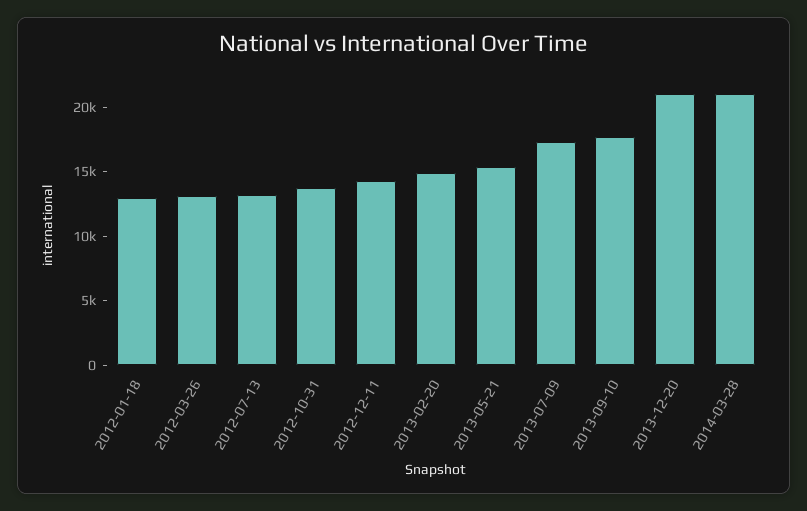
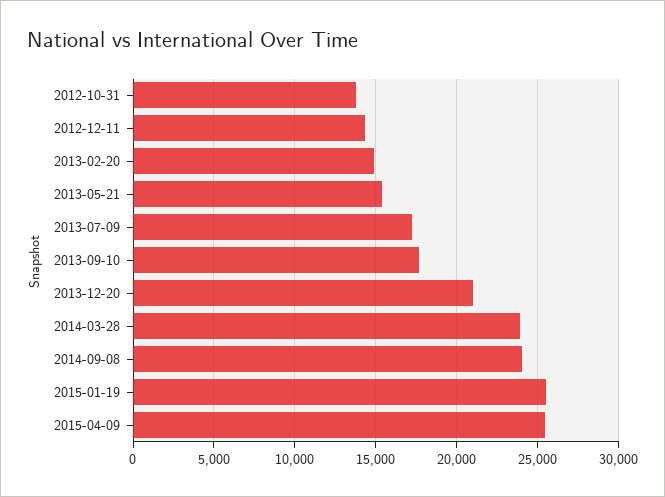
2012-01-18: 13000 -> none
2012-03-26: 13000 -> none
2012-07-13: 13000 -> none
2014-03-28: 21000 -> 24000
2014-09-08: none -> 24000
2015-01-19: none -> 25500
2015-04-09: none -> 25500

